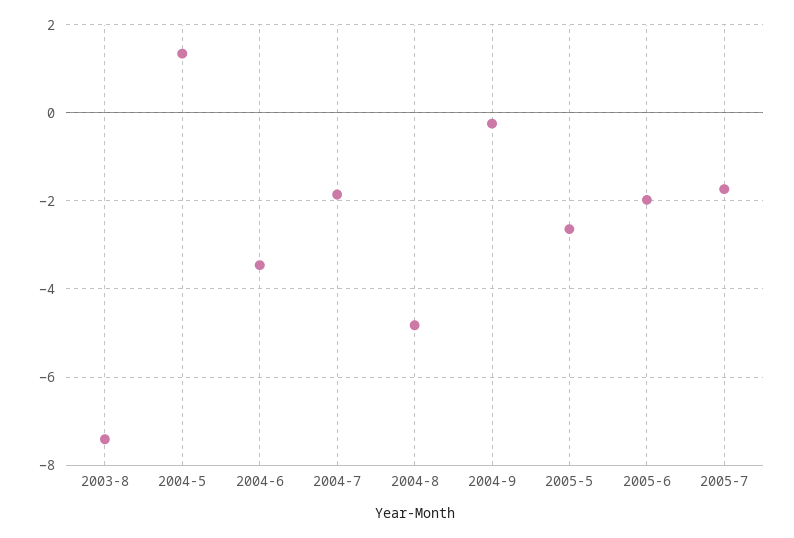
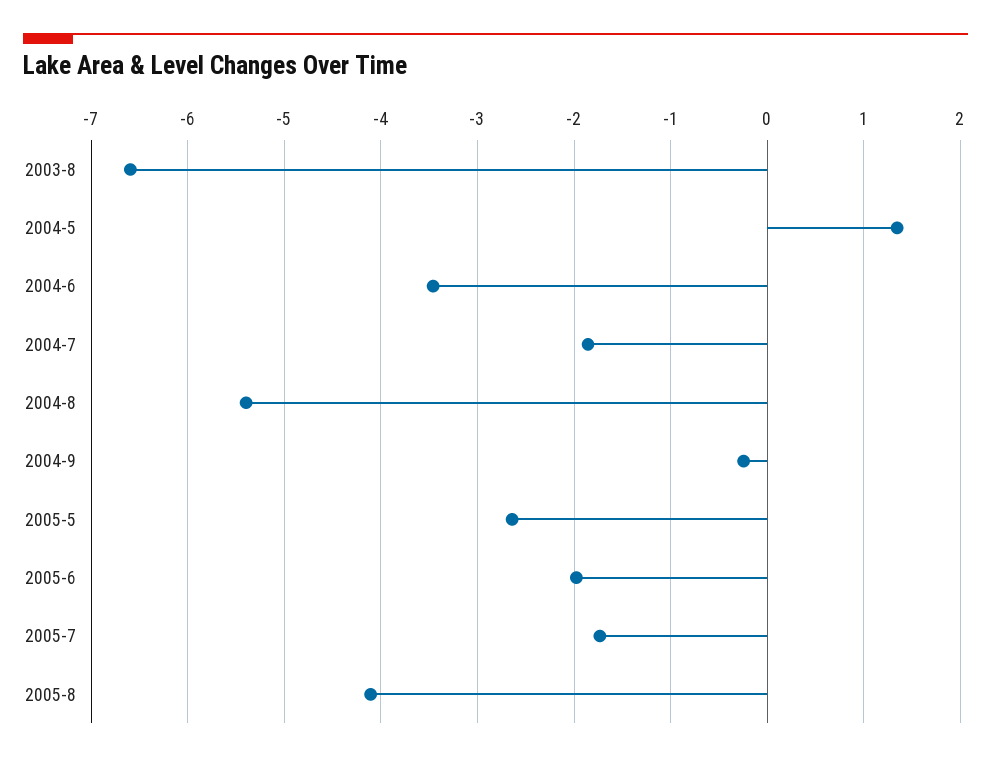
2003-8: -7.4 -> -6.6
2004-8: -4.8 -> -5.4
2005-8: none -> -4.1

